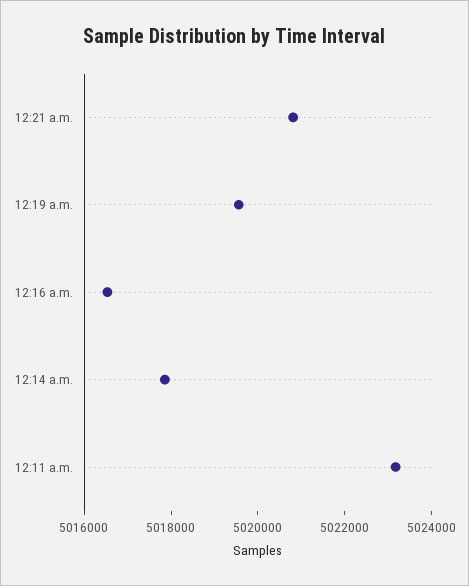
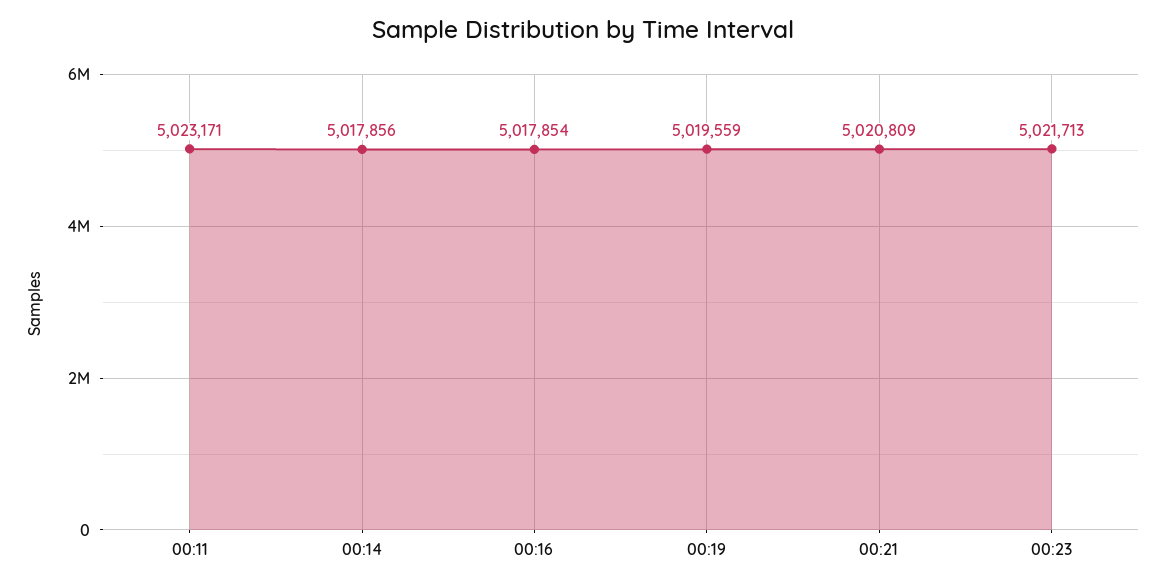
12:16 a.m.: 5016500 -> 5017854
00:23: none -> 5021713

